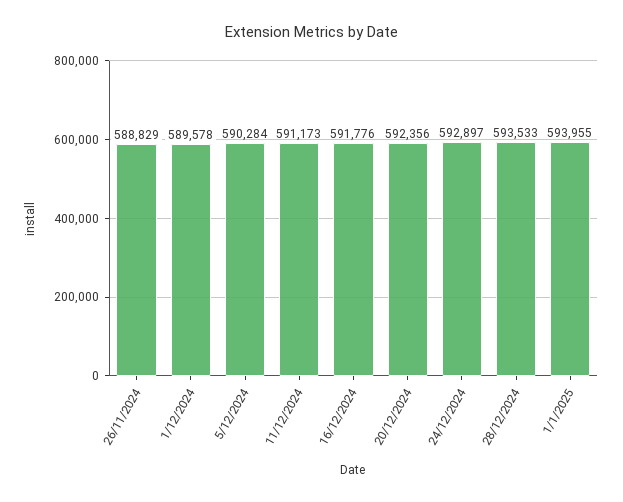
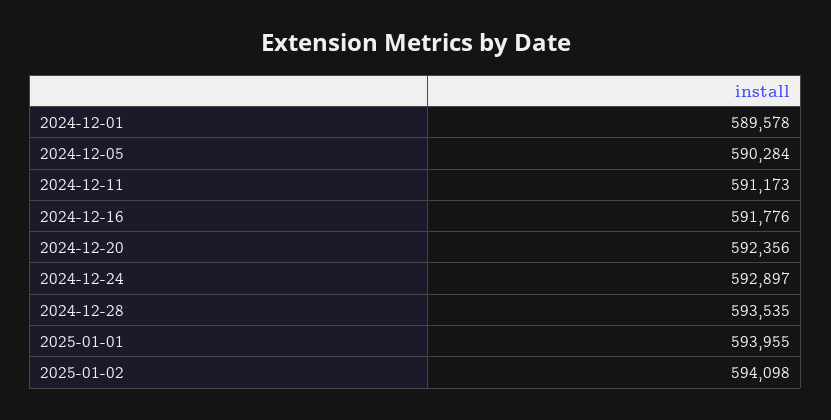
26/11/2024: 588829 -> none
28/12/2024: 593533 -> 593535
2025-01-02: none -> 594098

